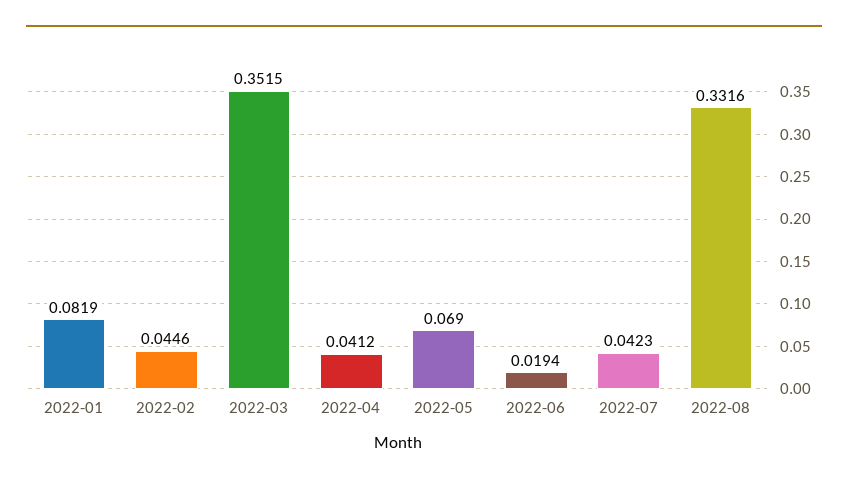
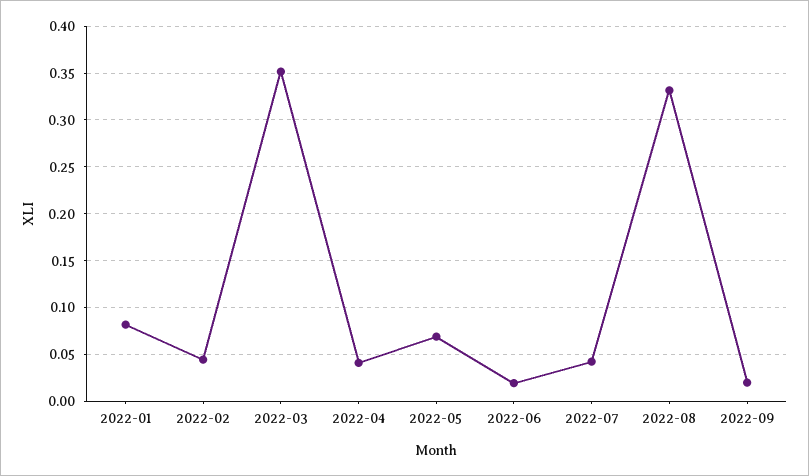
2022-09: none -> 0.02

